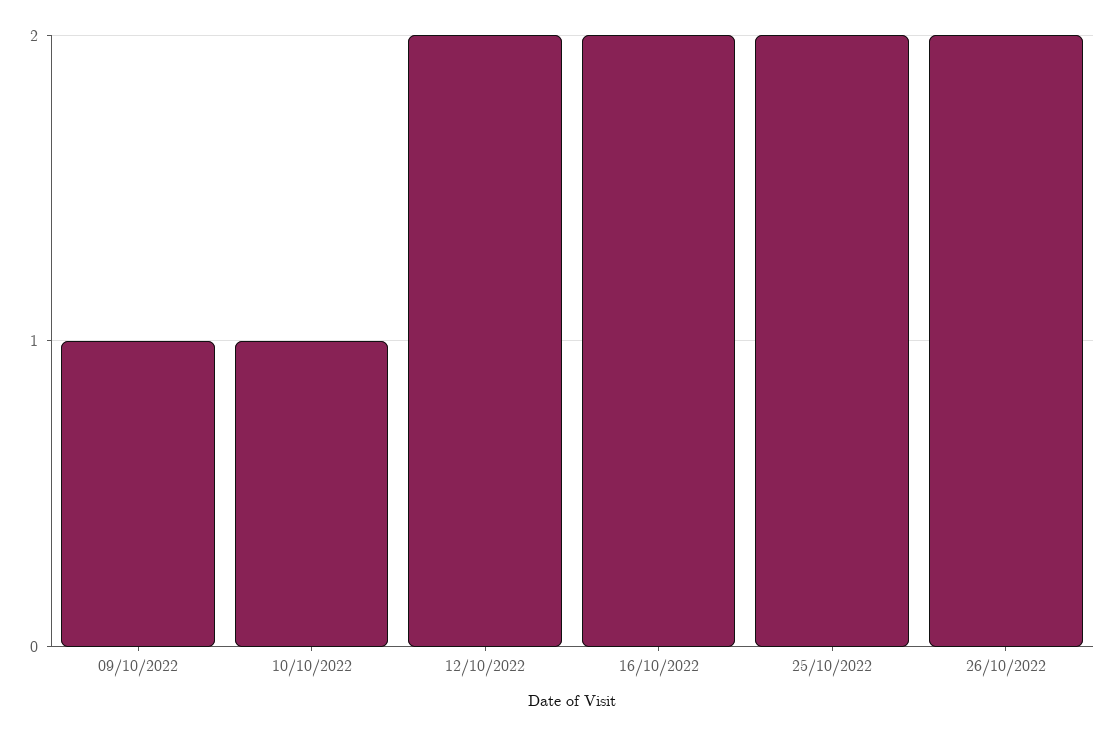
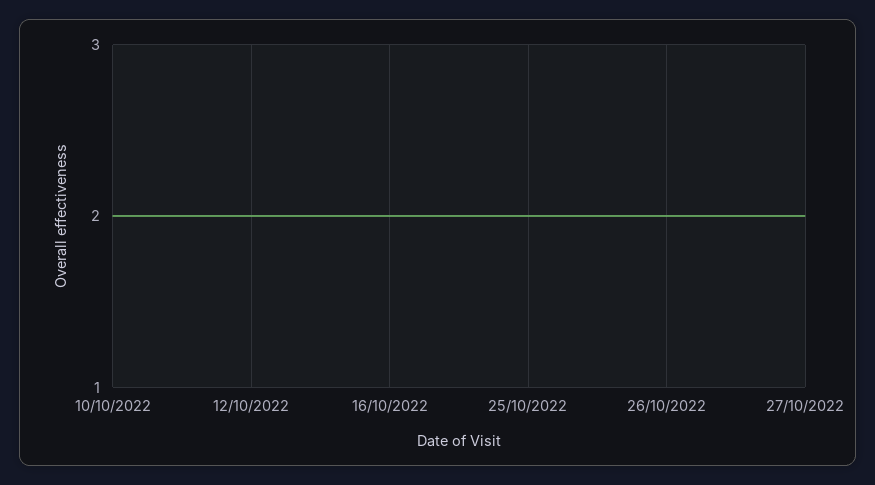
09/10/2022: 1 -> none
10/10/2022: 1 -> 2
27/10/2022: none -> 2

